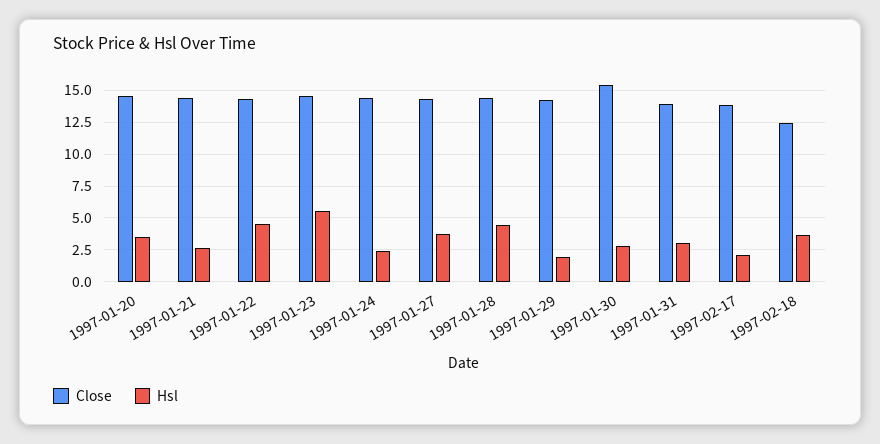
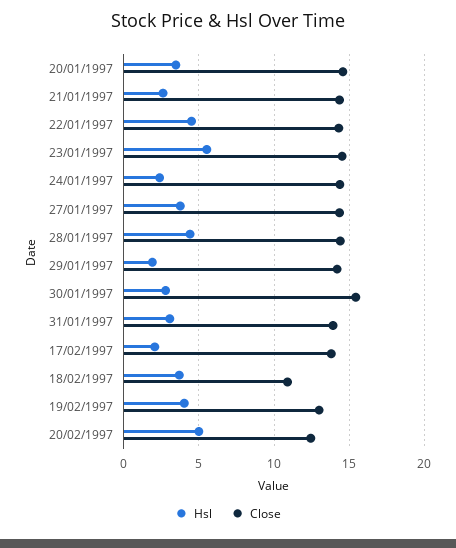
Close, 1997-02-18: 12.5 -> 11
Hsl, 19/02/1997: none -> 4
Close, 19/02/1997: none -> 13
Hsl, 20/02/1997: none -> 5
Close, 20/02/1997: none -> 12.5

